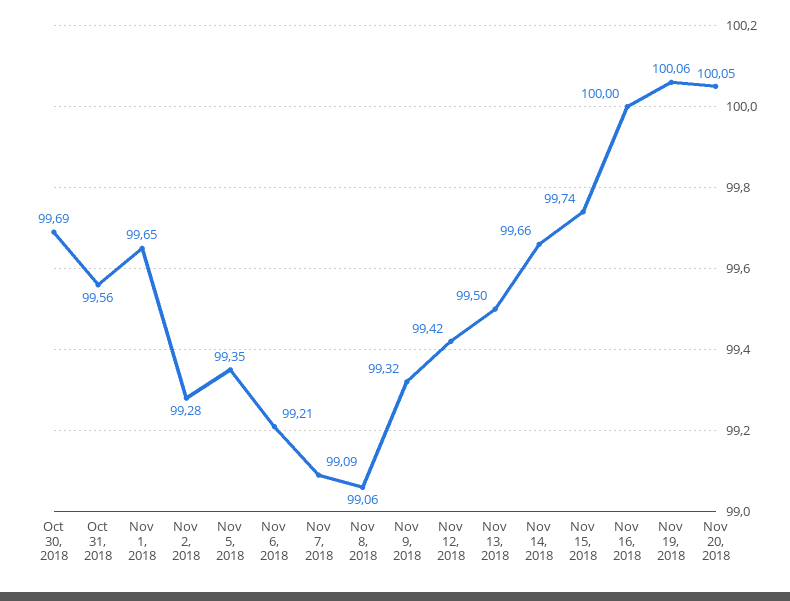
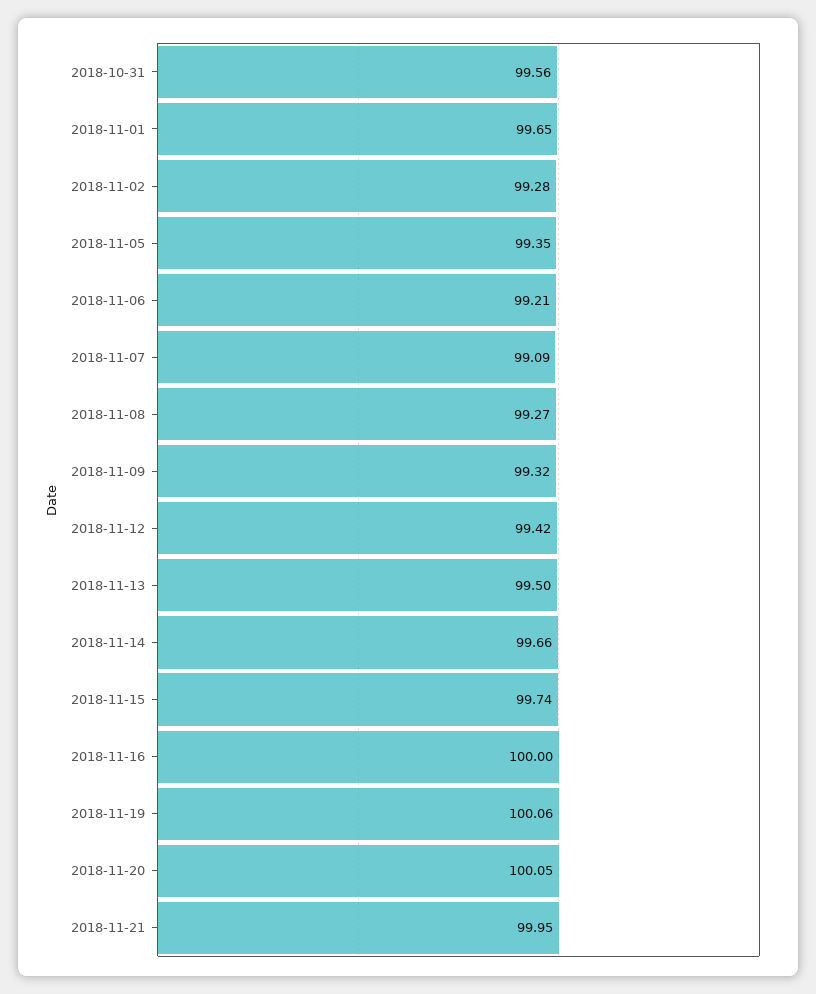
Oct 30, 2018: 99.69 -> none
Nov 8, 2018: 99.06 -> 99.27
2018-11-21: none -> 99.95

